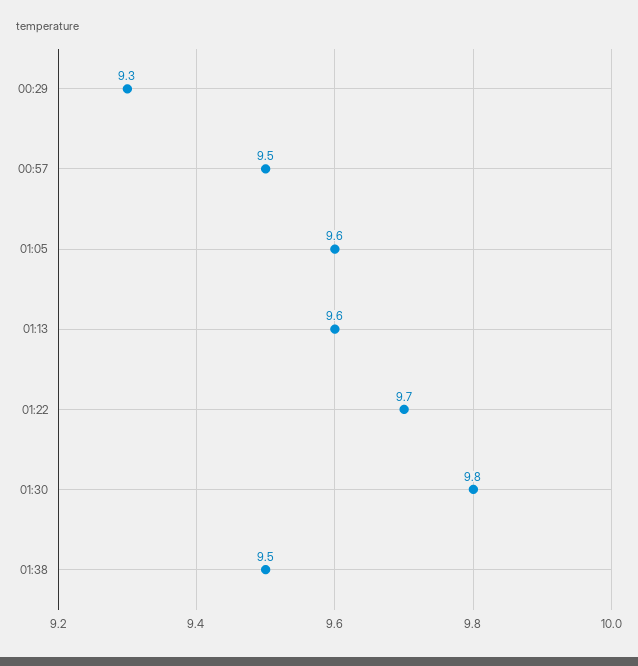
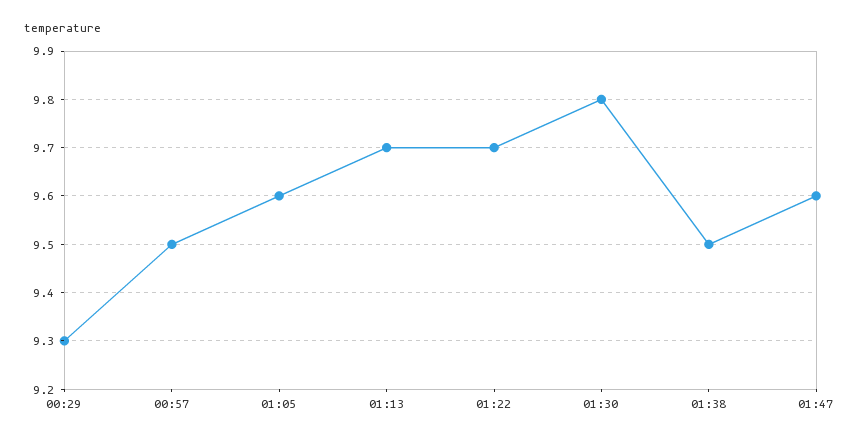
01:13: 9.6 -> 9.7
01:47: none -> 9.6

